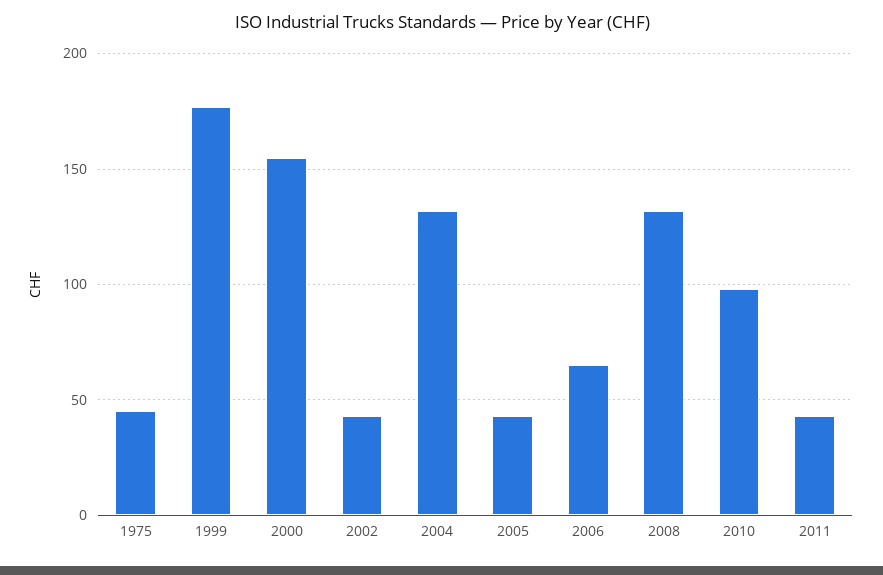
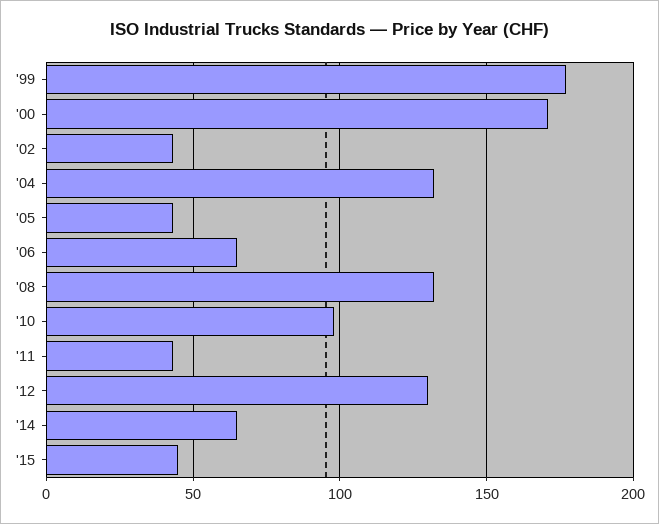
1975: 45 -> none
2000: 155 -> 170
'12: none -> 130
'14: none -> 65
'15: none -> 45

